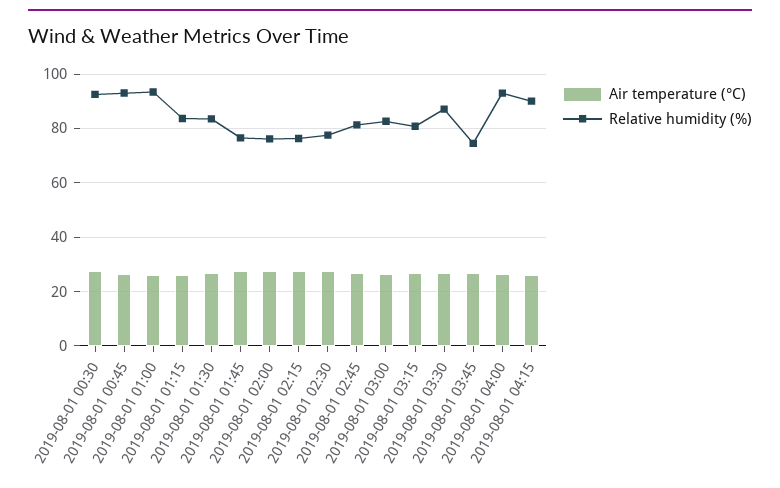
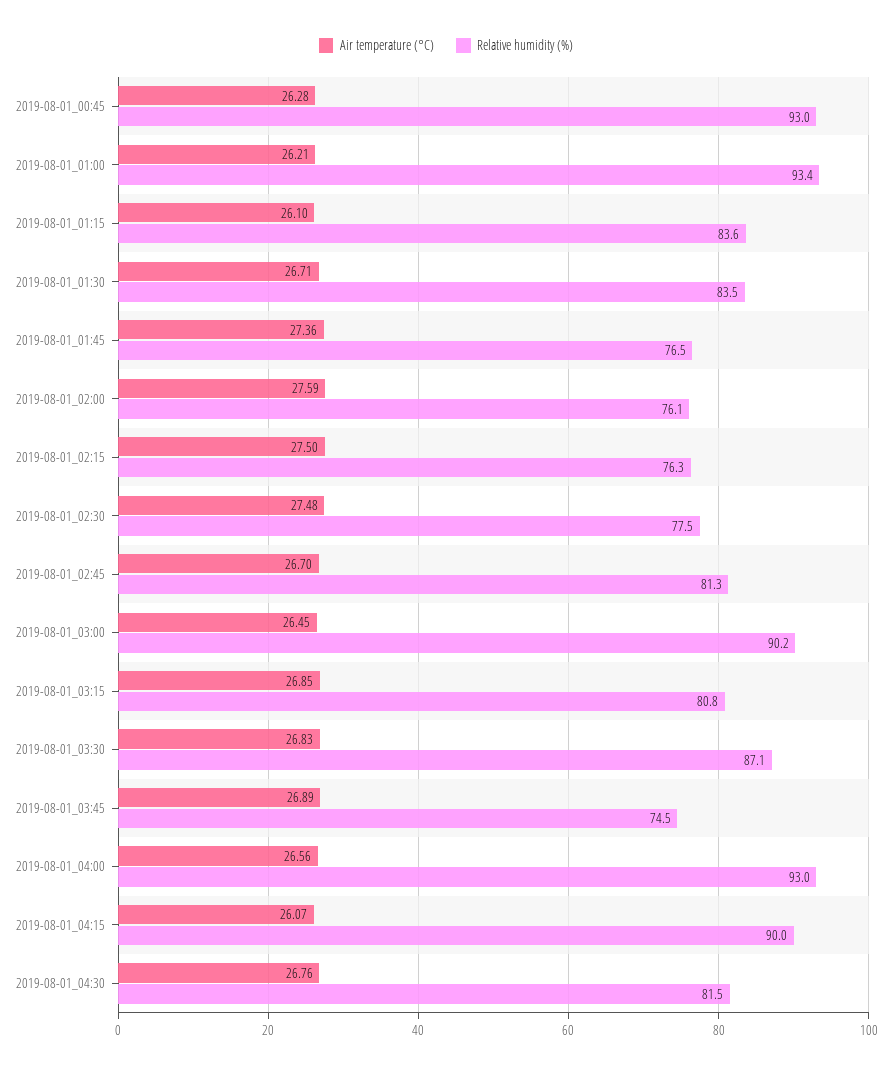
Air temperature (°C), 2019-08-01 00:30: 27.5 -> none
Relative humidity (%), 2019-08-01 00:30: 92.5 -> none
Relative humidity (%), 2019-08-01 03:00: 82.5 -> 90.2
Air temperature (°C), 2019-08-01_04:30: none -> 26.76
Relative humidity (%), 2019-08-01_04:30: none -> 81.5

